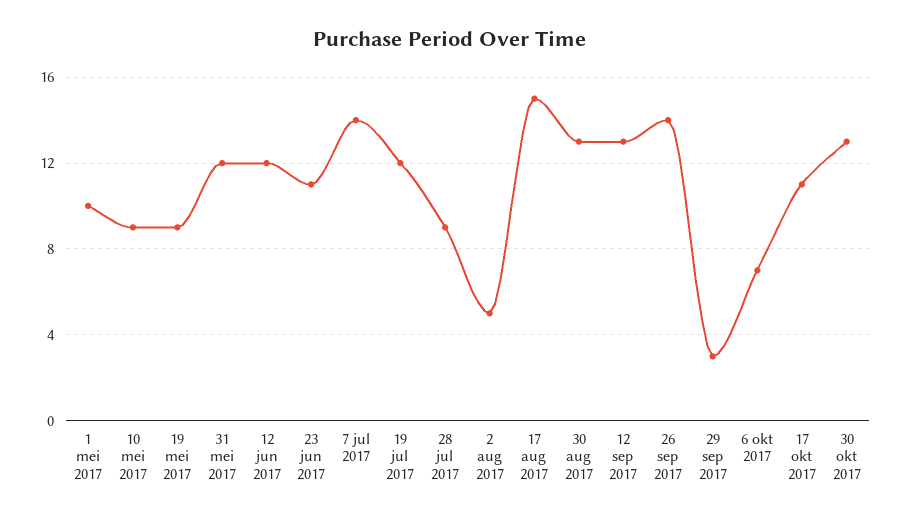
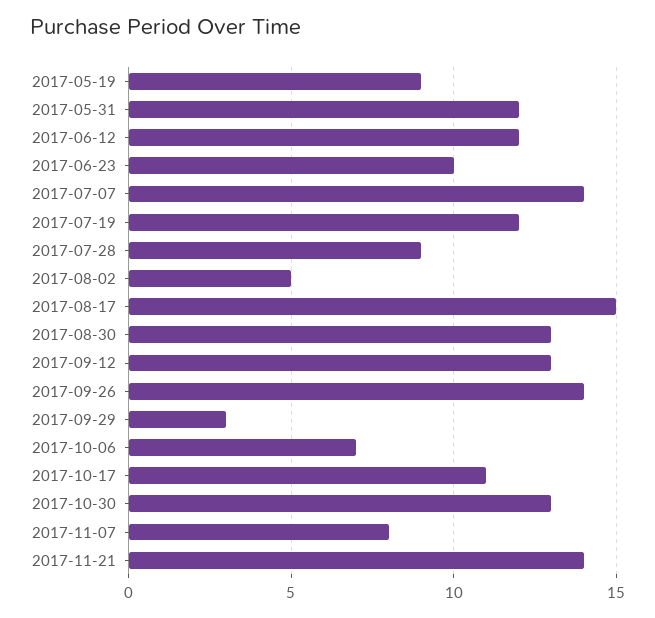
1 mei 2017: 10 -> none
10 mei 2017: 9 -> none
23 jun 2017: 11 -> 10
2017-11-07: none -> 8
2017-11-21: none -> 14

